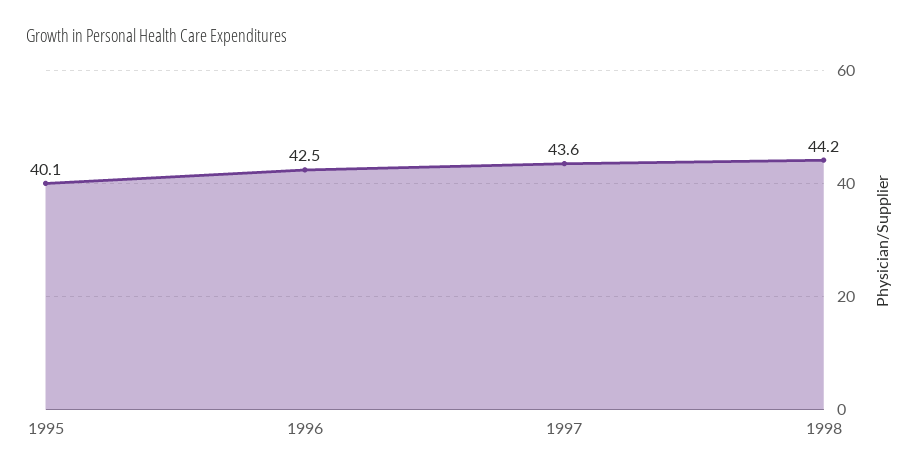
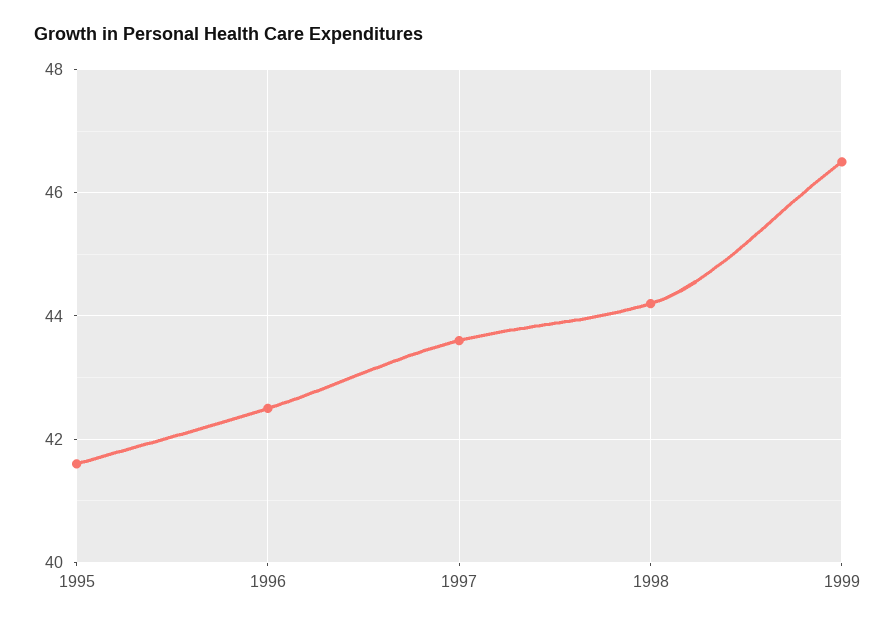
1995: 40.1 -> 41.5
1999: none -> 46.5

